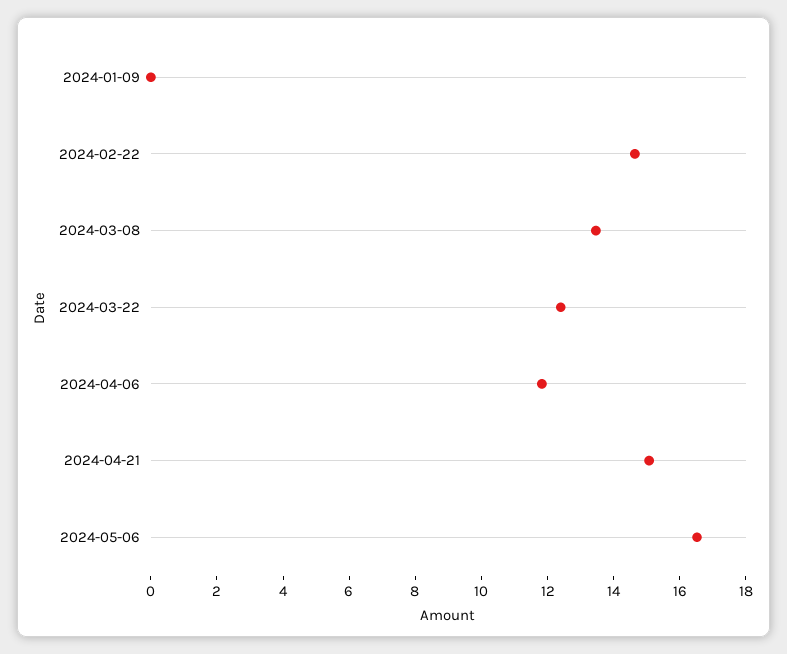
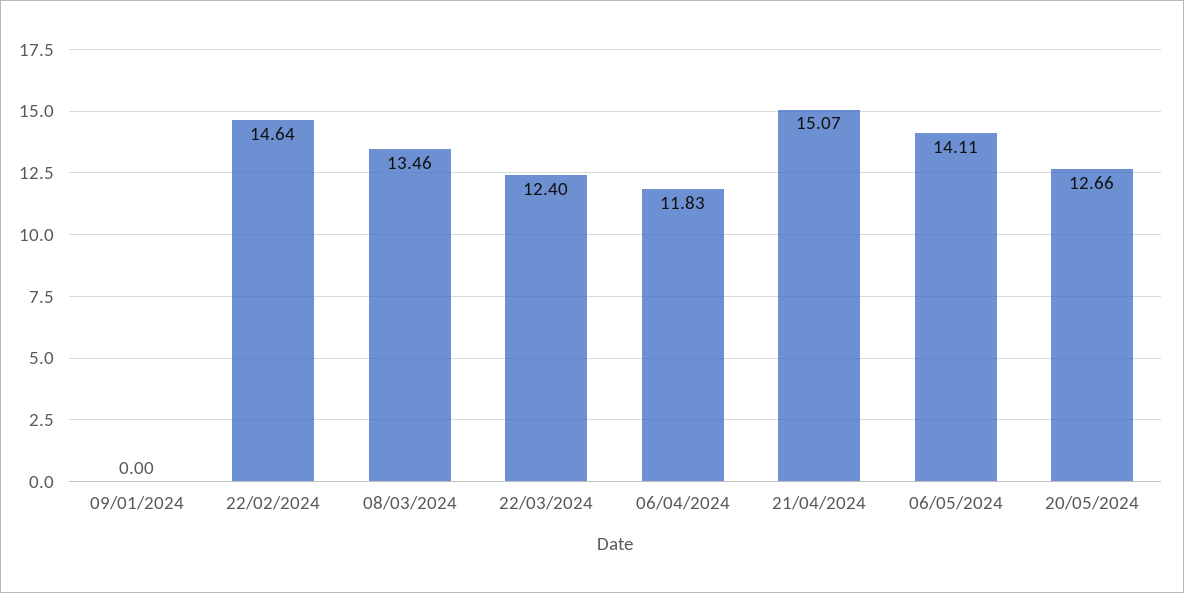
2024-05-06: 16.5 -> 14.11
20/05/2024: none -> 12.66

